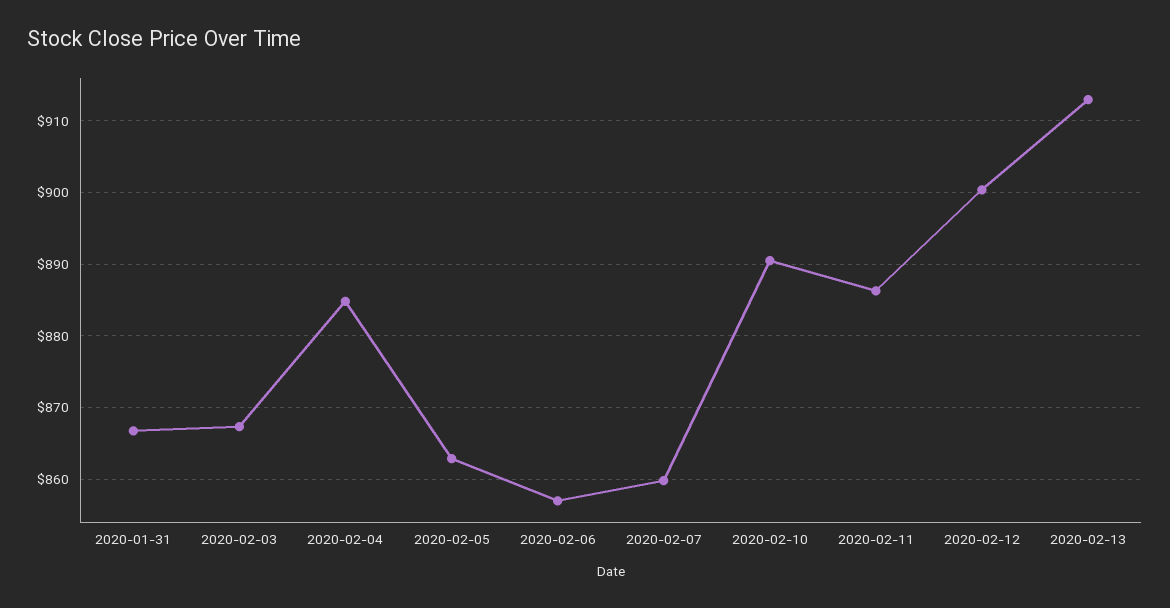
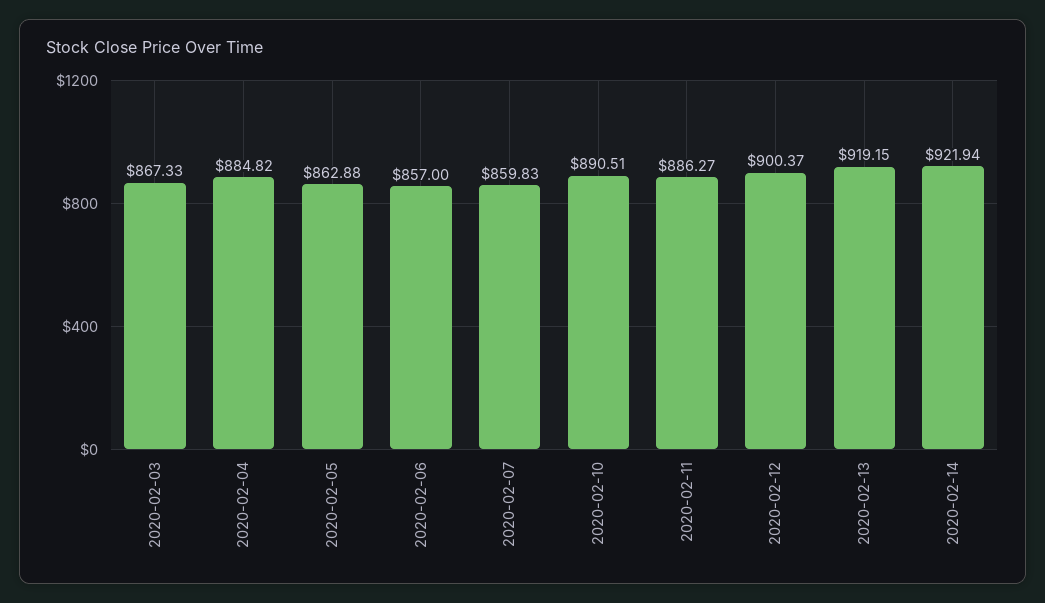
2020-01-31: 867 -> none
2020-02-13: 913 -> 919.15
2020-02-14: none -> 921.94

